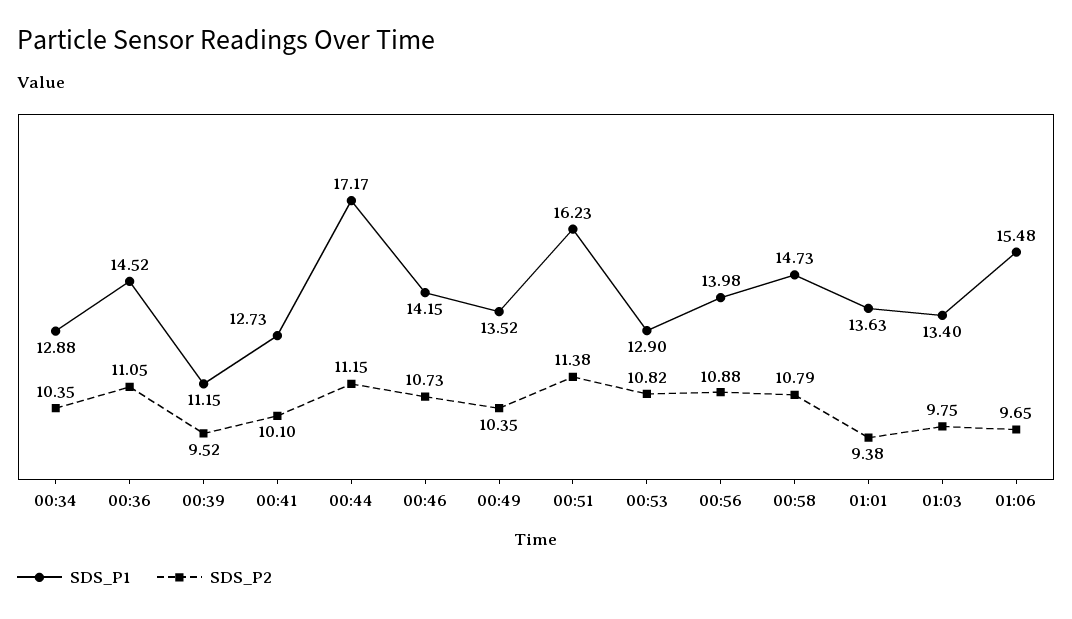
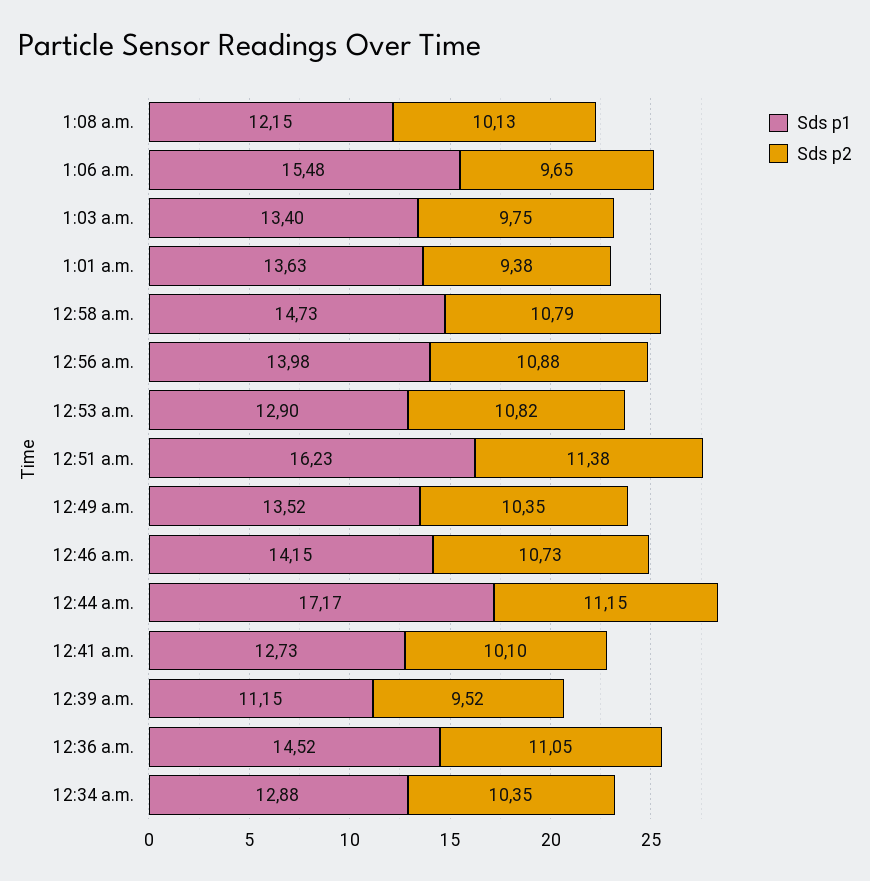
SDS_P1, 1:08 a.m.: none -> 12.15
SDS_P2, 1:08 a.m.: none -> 10.13

